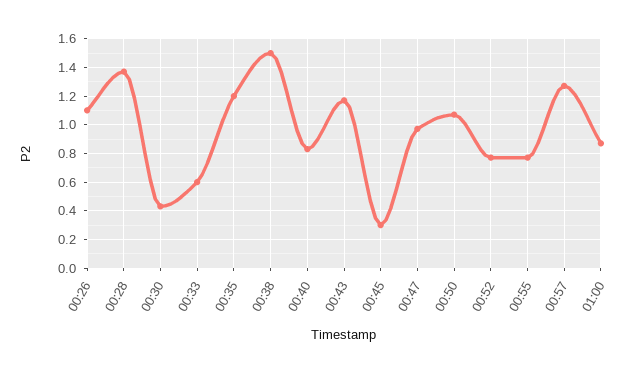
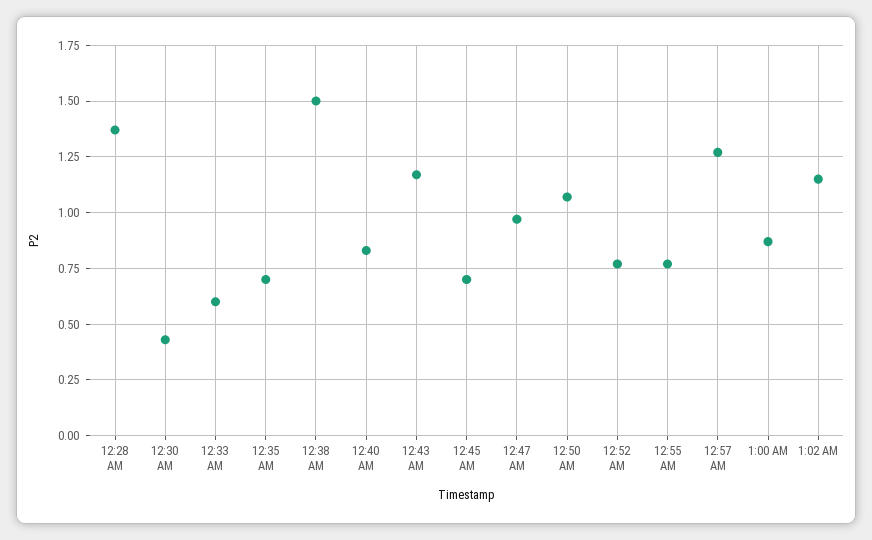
00:26: 1.1 -> none
00:35: 1.2 -> 0.7
00:45: 0.3 -> 0.7
1:02 AM: none -> 1.15

